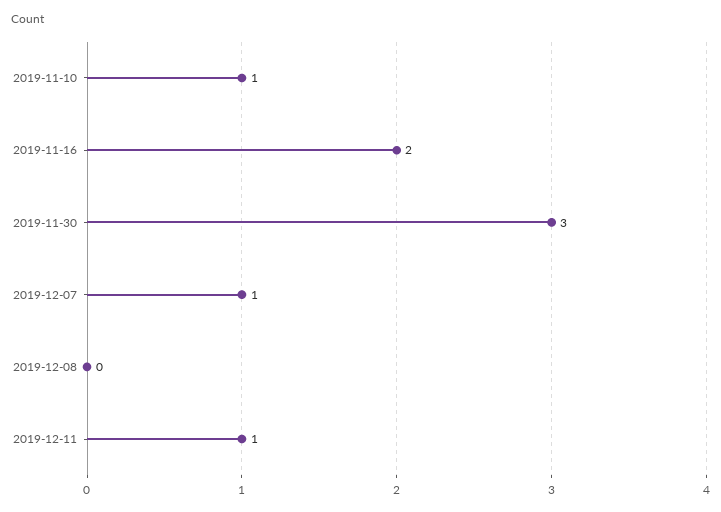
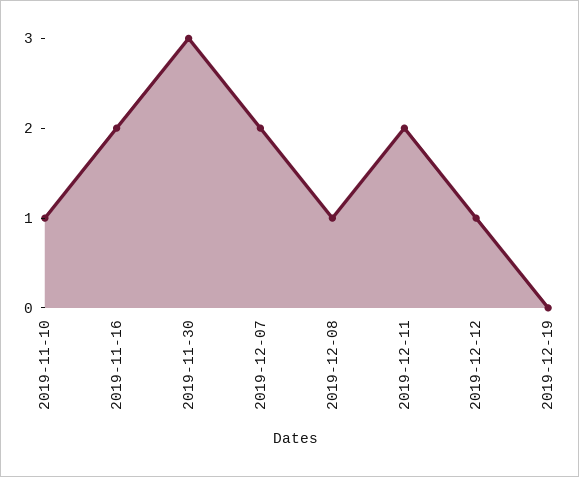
2019-12-07: 1 -> 2
2019-12-08: 0 -> 1
2019-12-11: 1 -> 2
2019-12-12: none -> 1
2019-12-19: none -> 0

